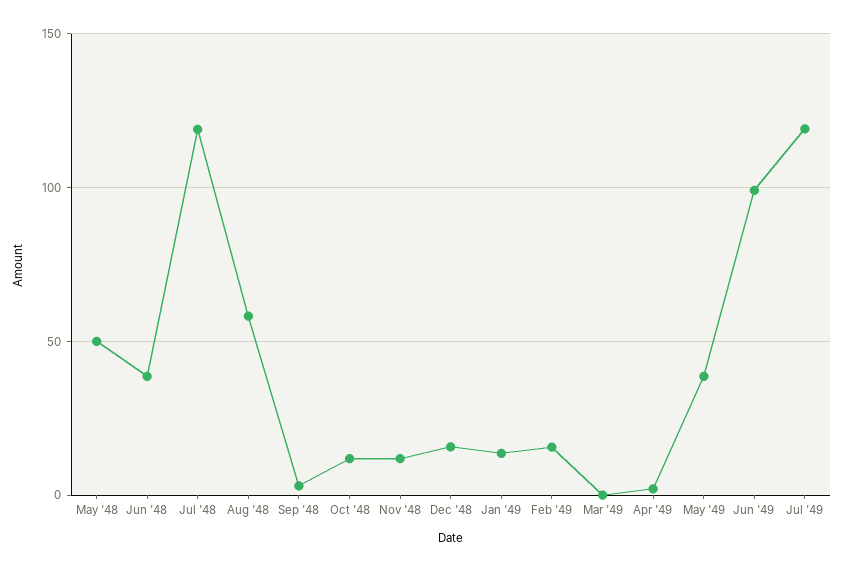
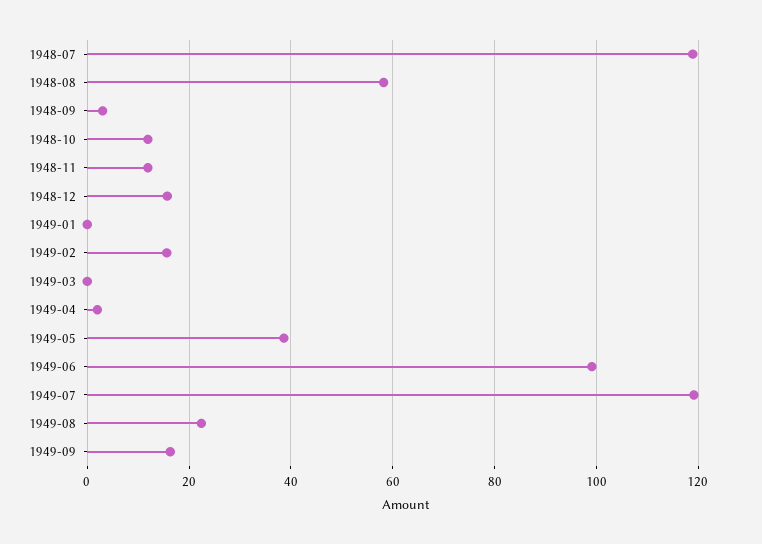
May '48: 50 -> none
Jun '48: 40 -> none
Jan '49: 15 -> 0
1949-08: none -> 22
1949-09: none -> 16

